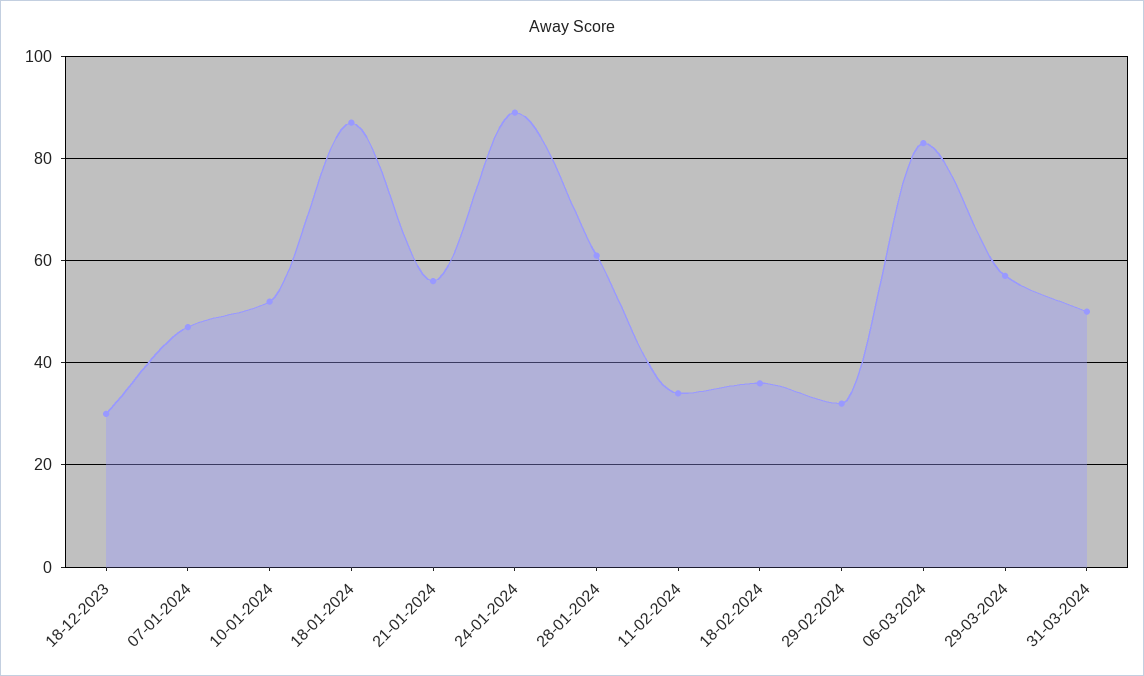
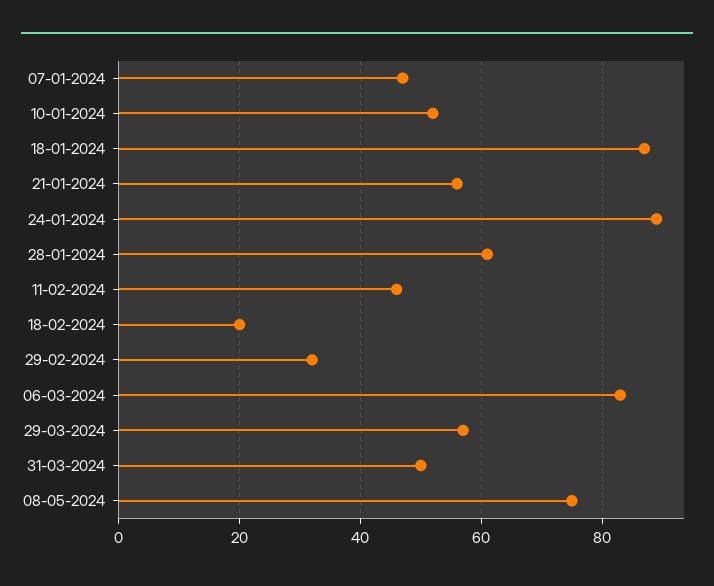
18-12-2023: 30 -> none
11-02-2024: 35 -> 45
18-02-2024: 35 -> 20
08-05-2024: none -> 75

